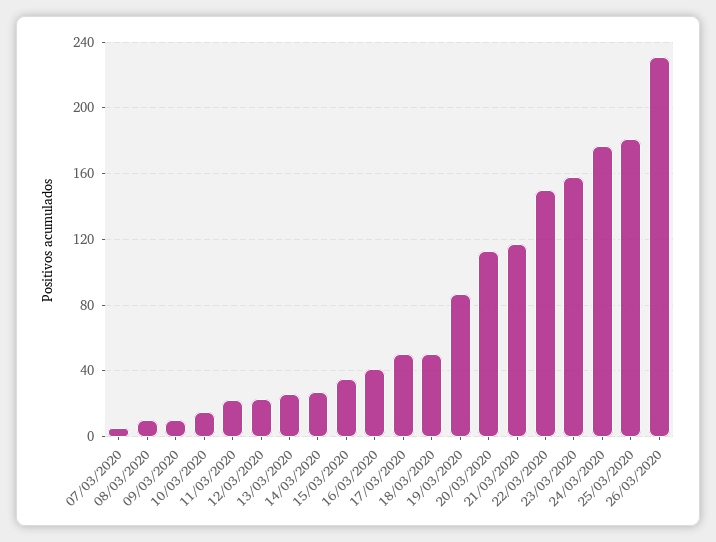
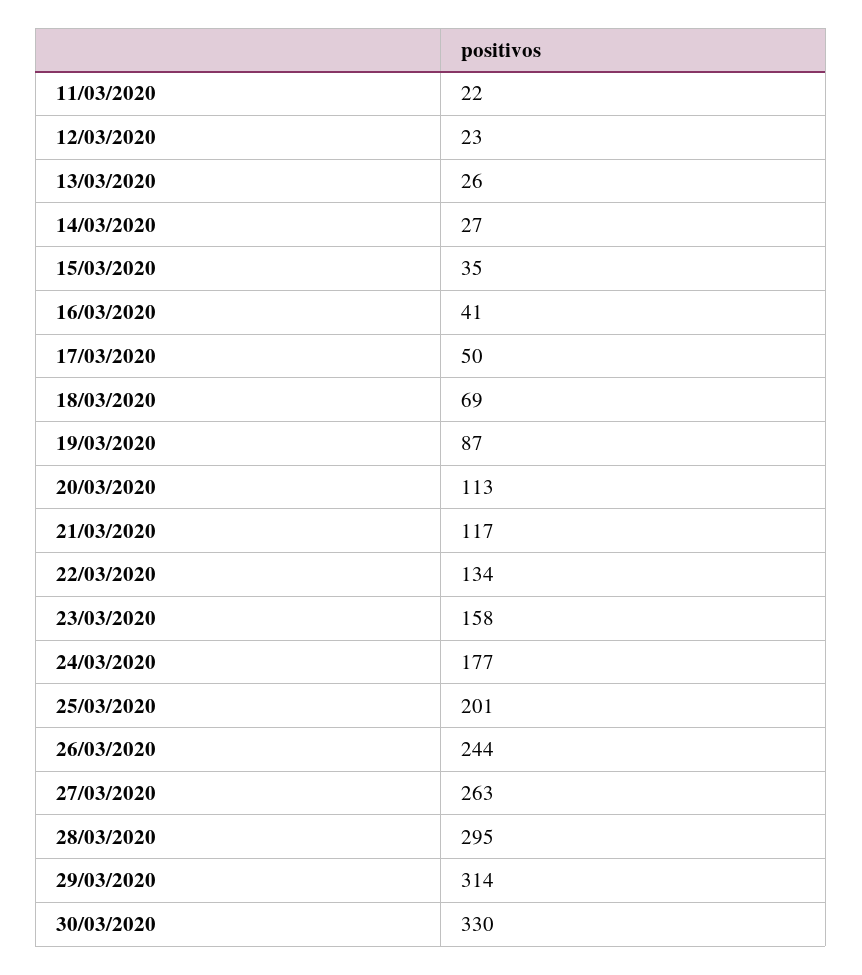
07/03/2020: 5 -> none
08/03/2020: 10 -> none
09/03/2020: 10 -> none
10/03/2020: 15 -> none
18/03/2020: 50 -> 69
22/03/2020: 150 -> 134
25/03/2020: 180 -> 201
26/03/2020: 230 -> 244
27/03/2020: none -> 263
28/03/2020: none -> 295
29/03/2020: none -> 314
30/03/2020: none -> 330

